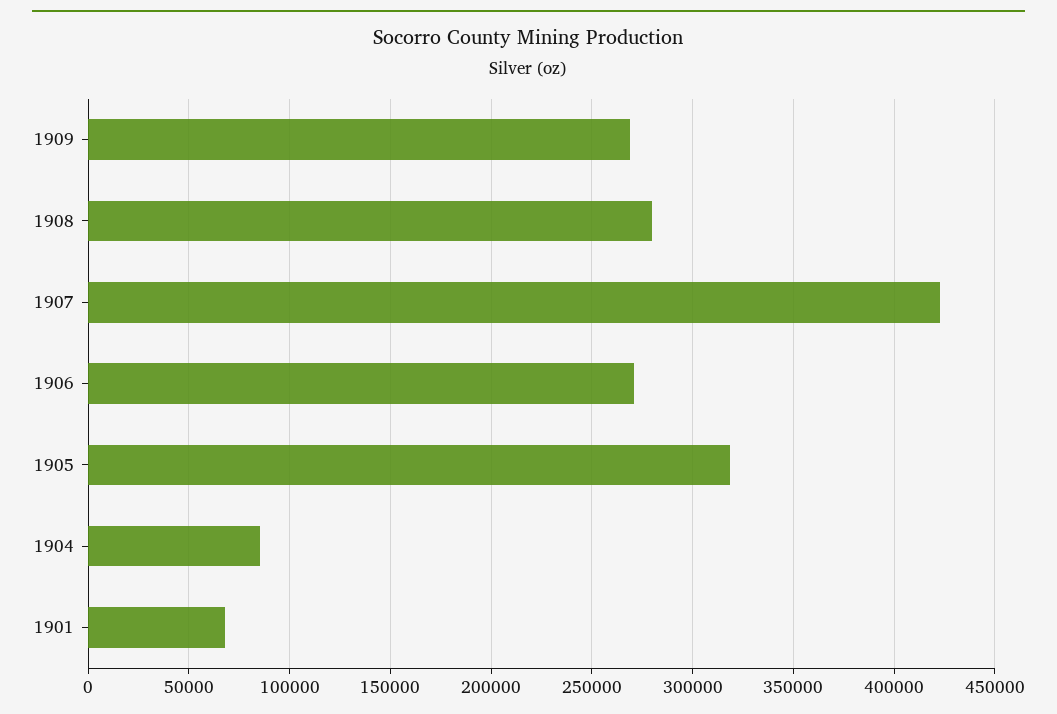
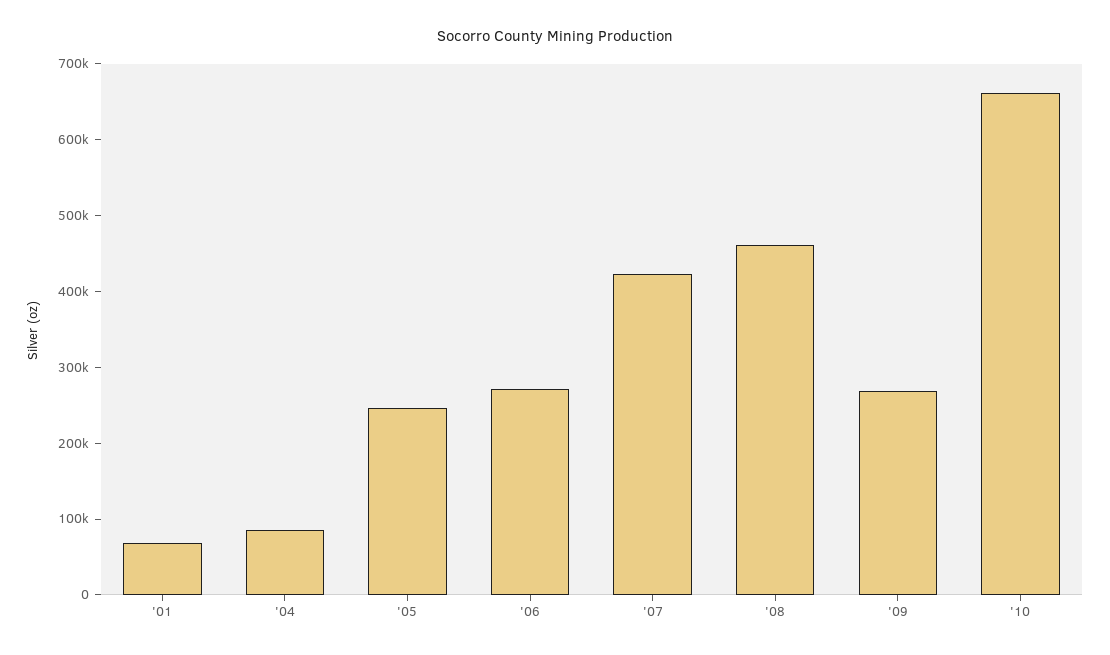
1908: 280000 -> 460000
1905: 320000 -> 240000
'10: none -> 660000

